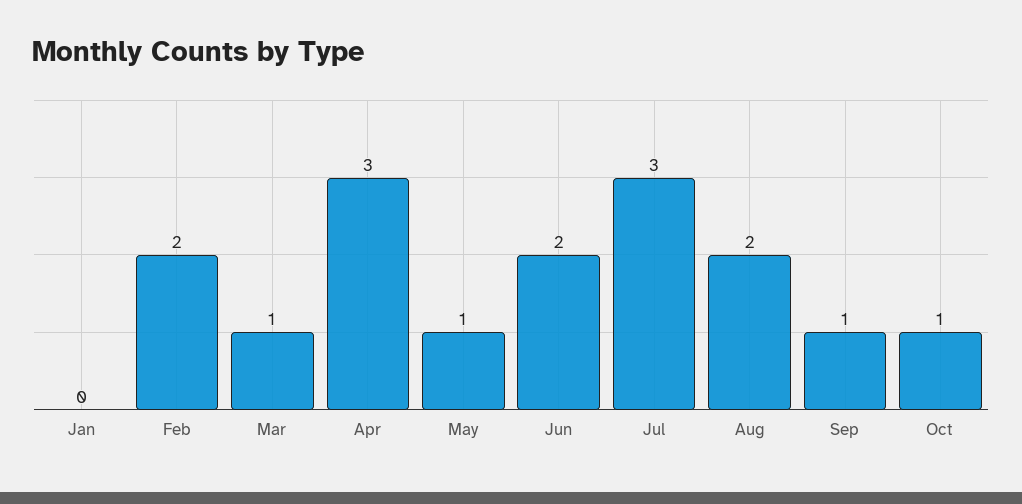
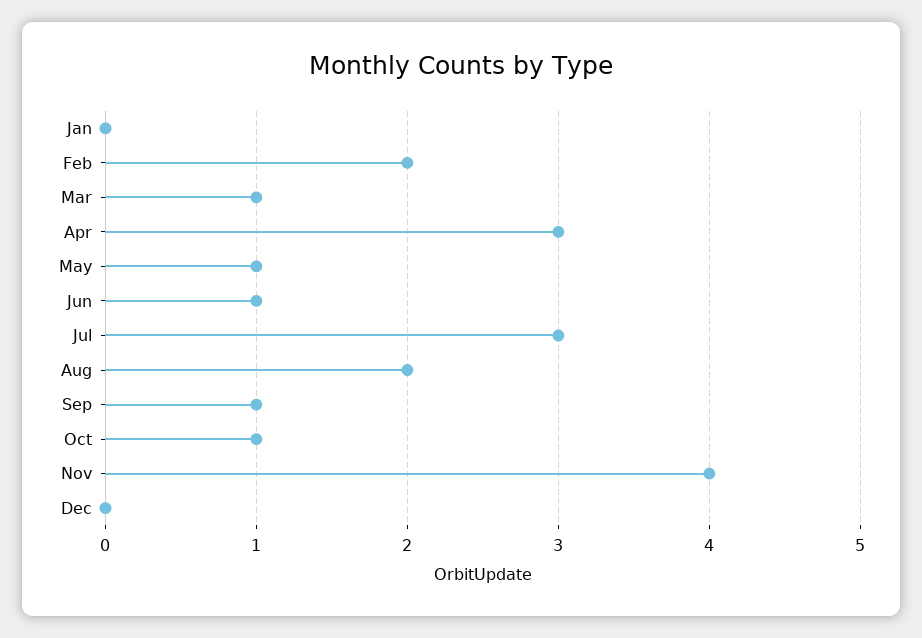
Jun: 2 -> 1
Nov: none -> 4
Dec: none -> 0

